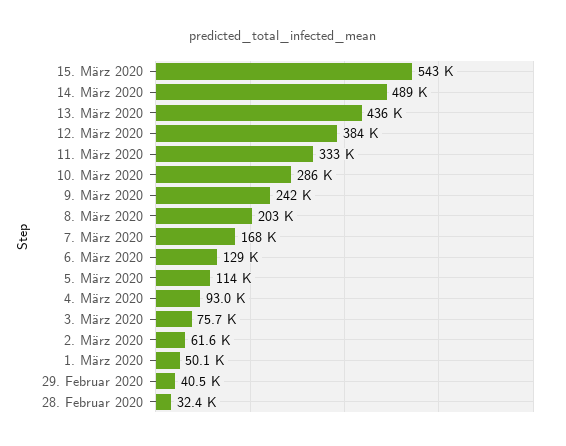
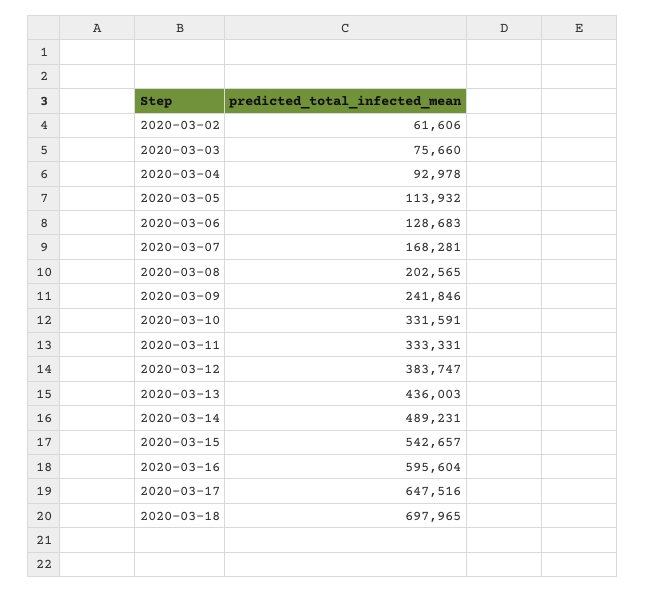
10. März 2020: 286000 -> 331591
1. März 2020: 50100 -> none
29. Februar 2020: 40500 -> none
28. Februar 2020: 32400 -> none
2020-03-16: none -> 595604
2020-03-17: none -> 647516
2020-03-18: none -> 697965

